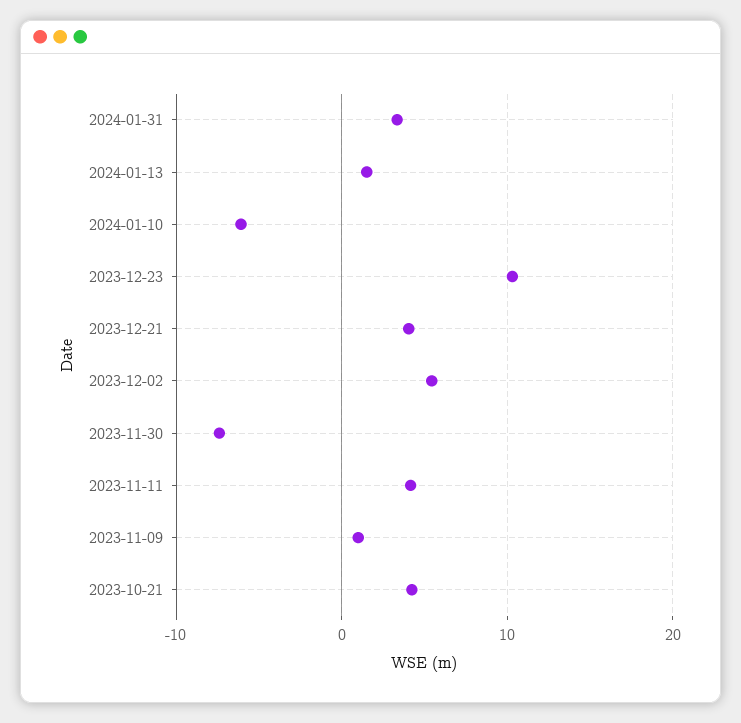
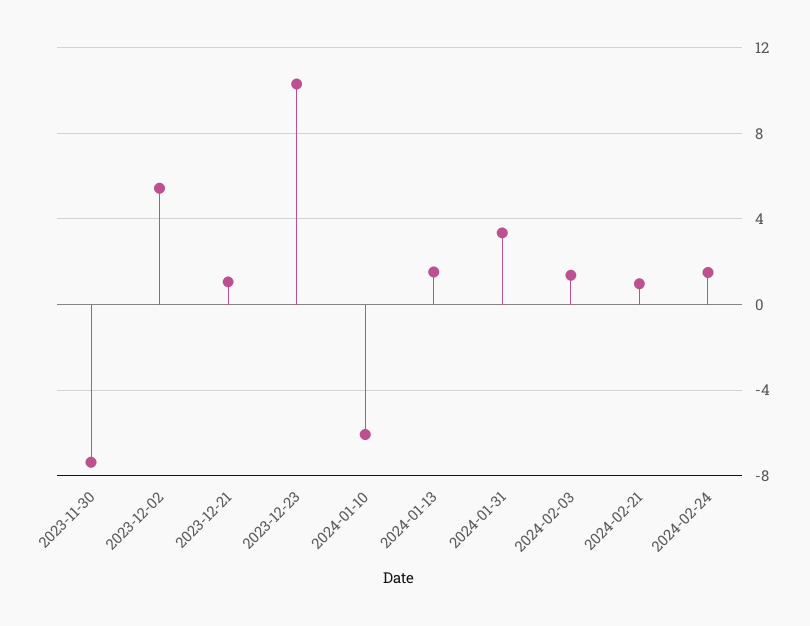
2023-12-21: 4 -> 1
2023-11-11: 4 -> none
2023-11-09: 1 -> none
2023-10-21: 4 -> none
2024-02-03: none -> 1.5
2024-02-21: none -> 1
2024-02-24: none -> 1.5

